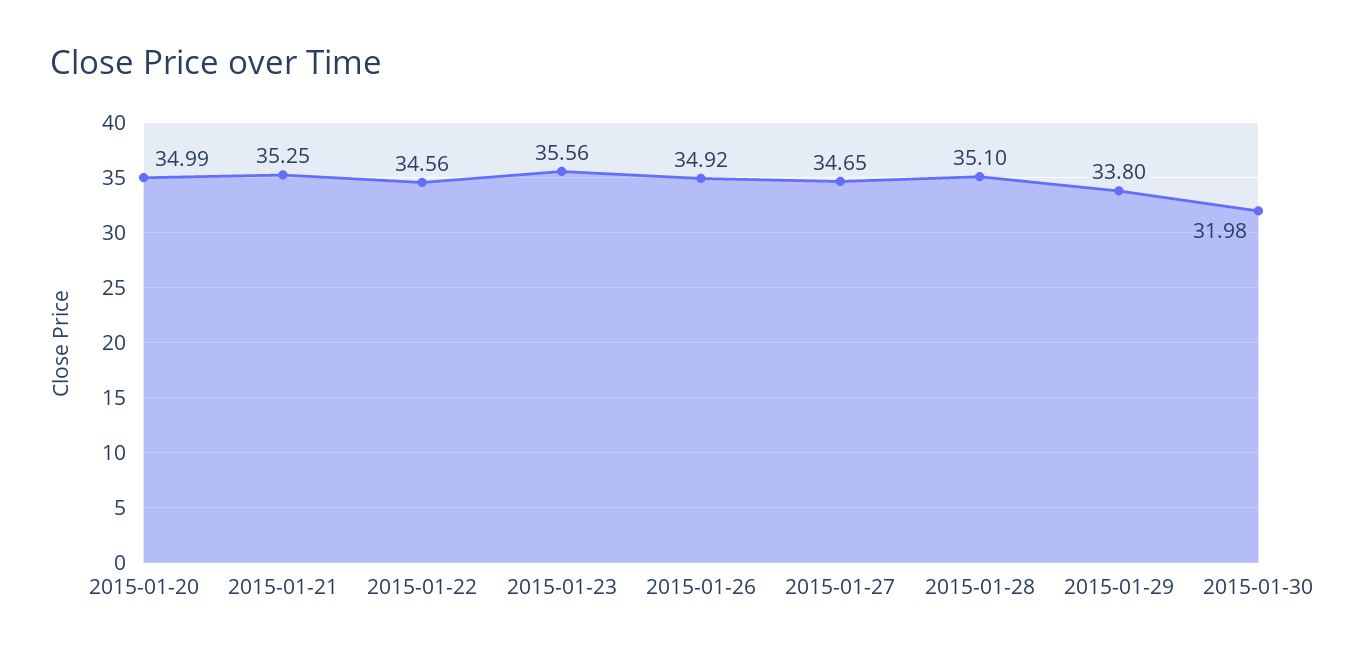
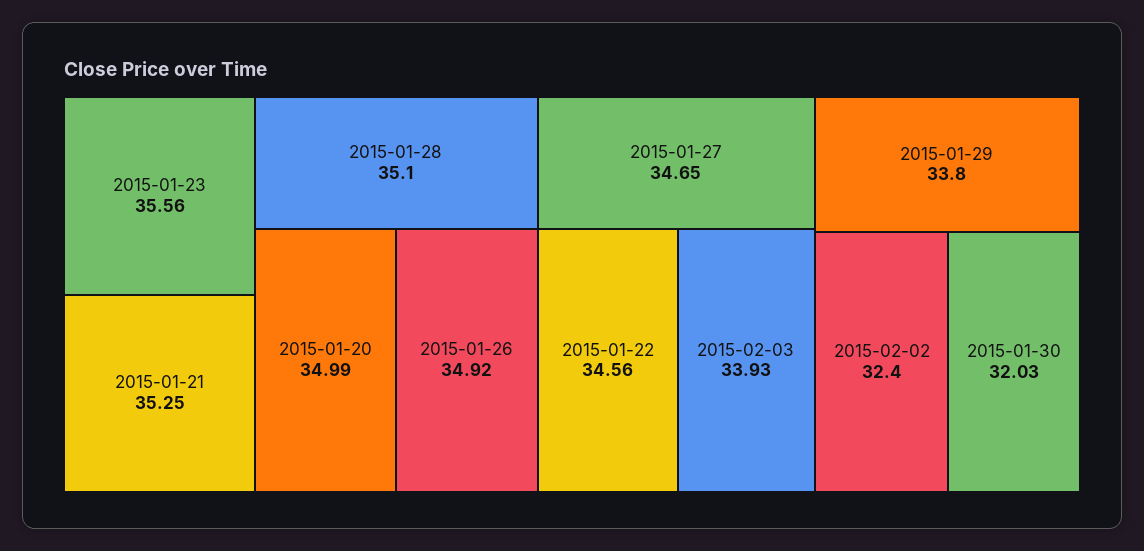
2015-01-30: 31.98 -> 32.03
2015-02-03: none -> 33.93
2015-02-02: none -> 32.4

